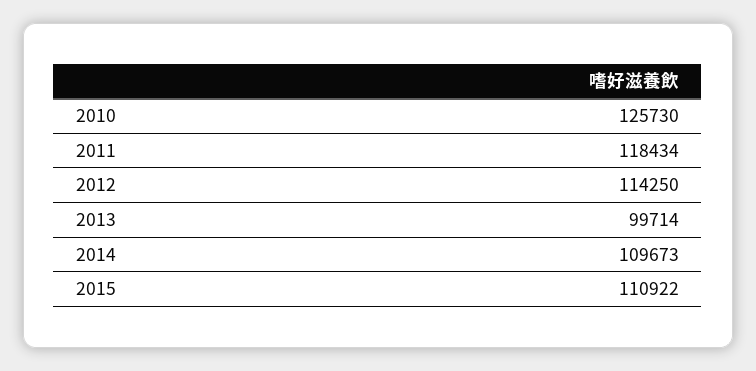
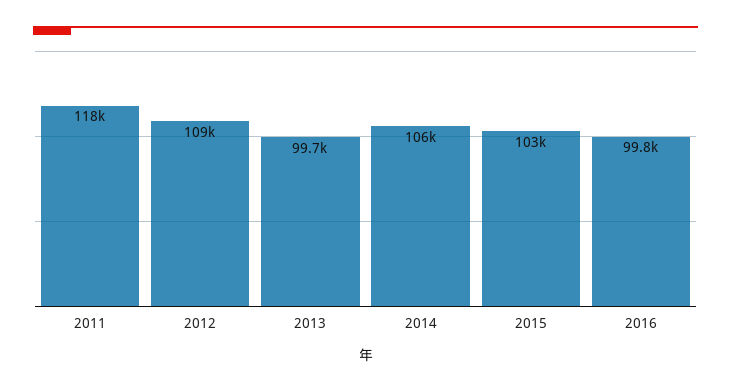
2010: 125730 -> none
2012: 114250 -> 109000
2014: 109673 -> 106000
2015: 110922 -> 103000
2016: none -> 99800

